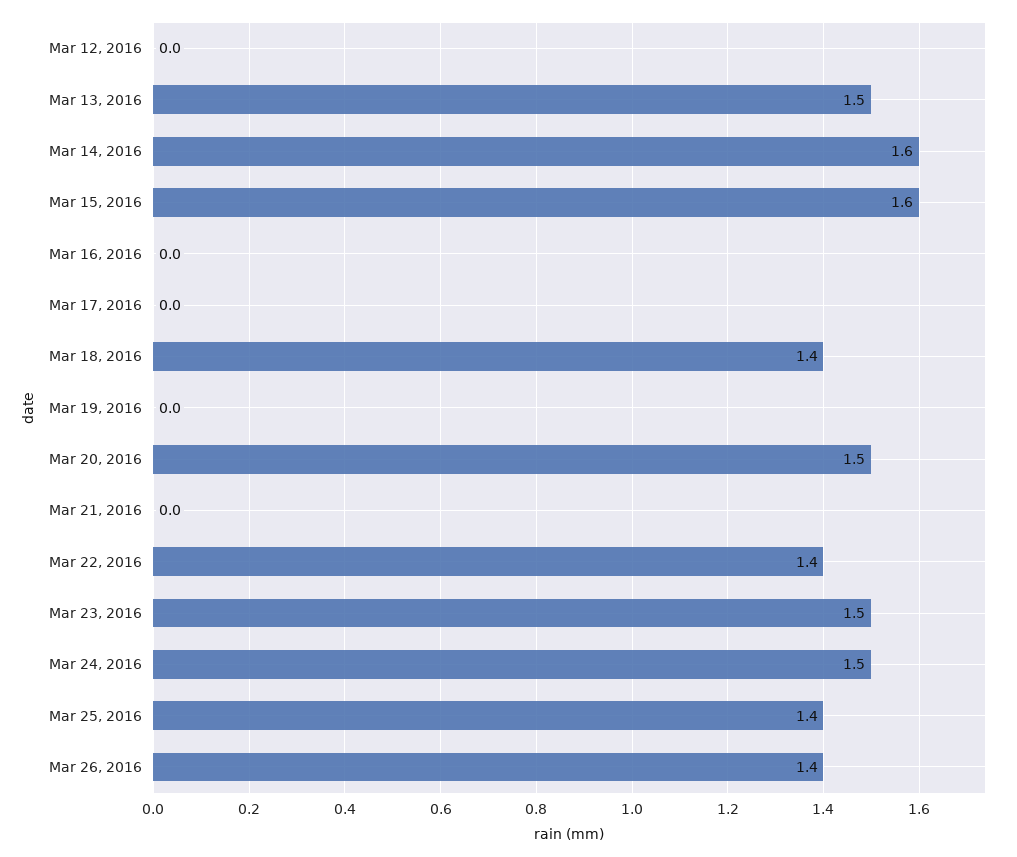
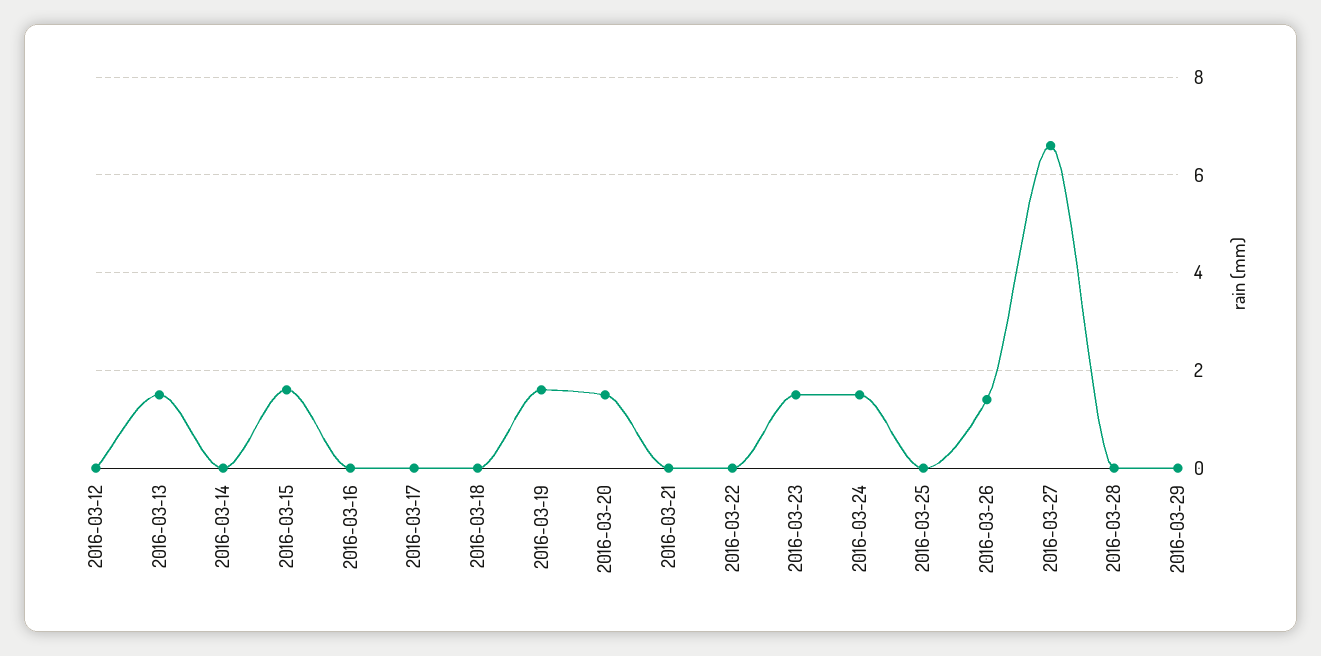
Mar 14, 2016: 1.6 -> 0
Mar 18, 2016: 1.4 -> 0
Mar 19, 2016: 0 -> 1.5
Mar 22, 2016: 1.4 -> 0
Mar 25, 2016: 1.4 -> 0
2016-03-27: none -> 6.5
2016-03-28: none -> 0
2016-03-29: none -> 0

